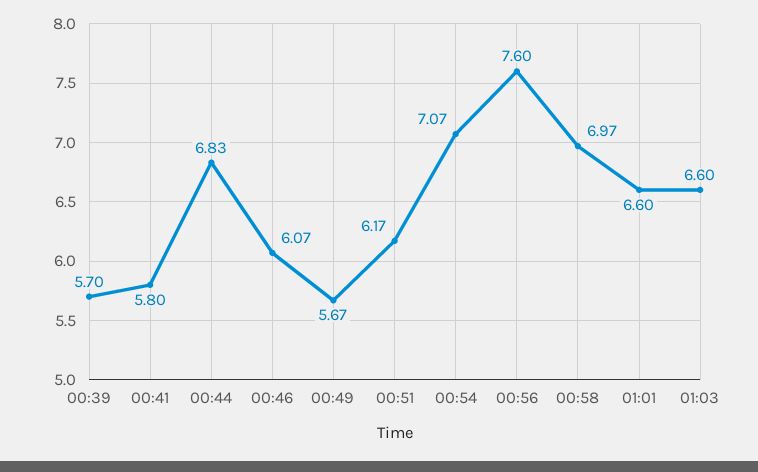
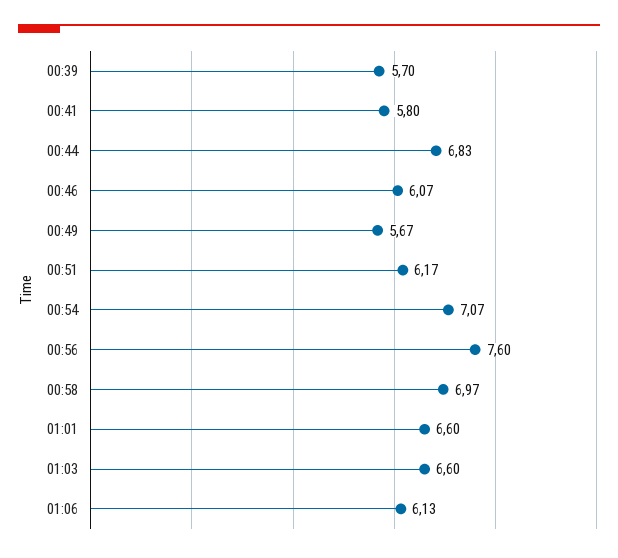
01:06: none -> 6.13

